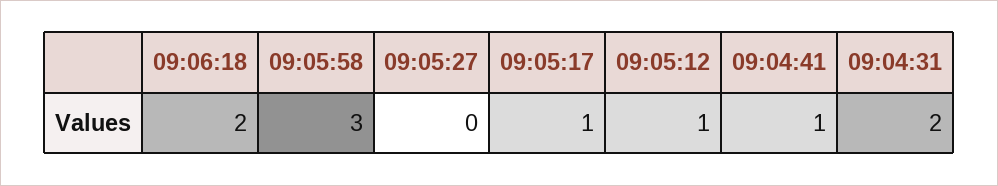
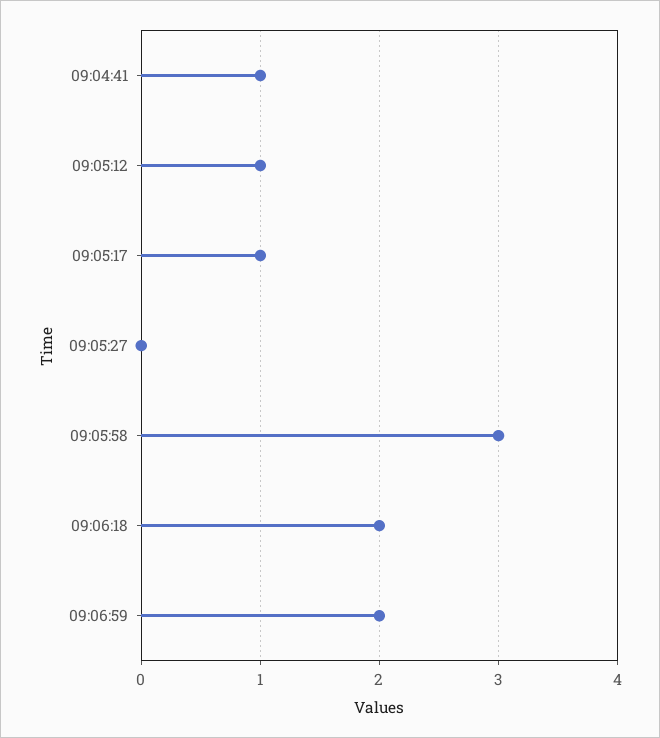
09:04:31: 2 -> none
09:06:59: none -> 2

